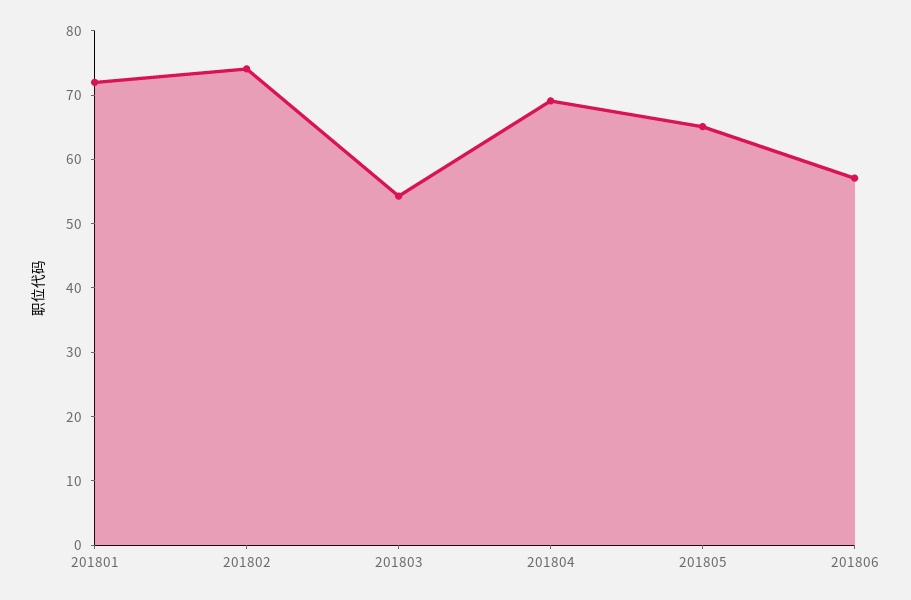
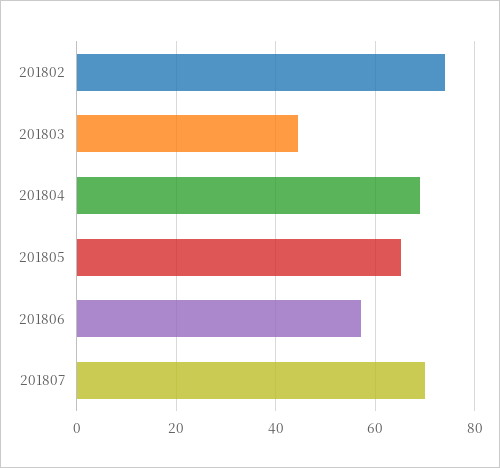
201801: 72 -> none
201803: 54 -> 44
201807: none -> 70

